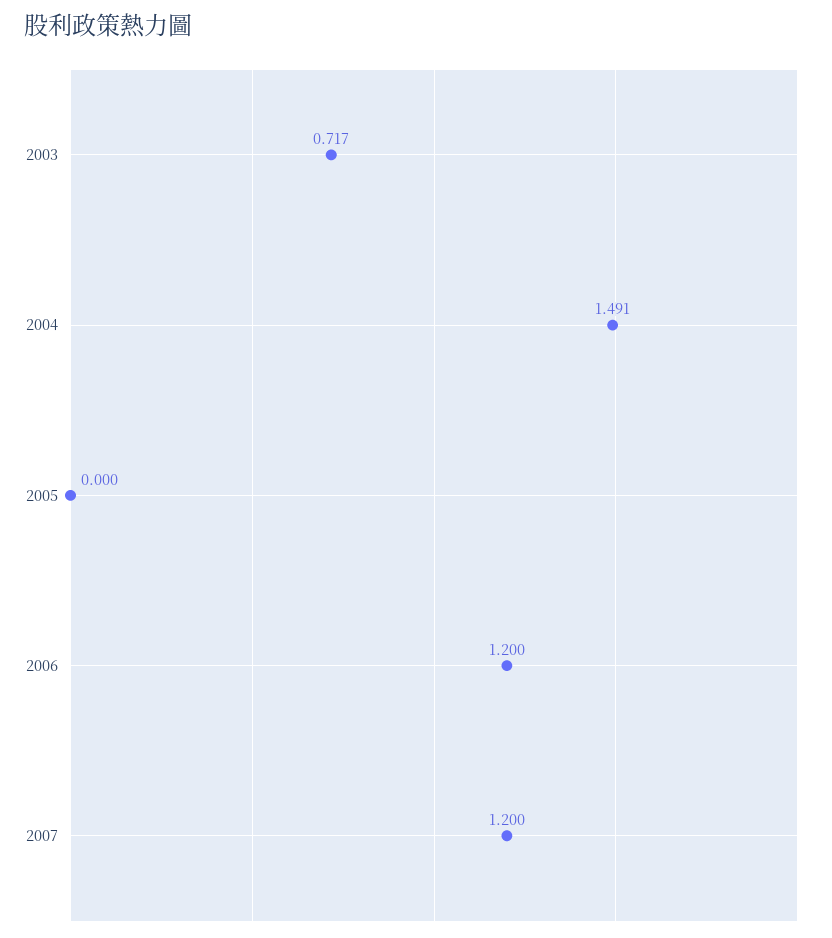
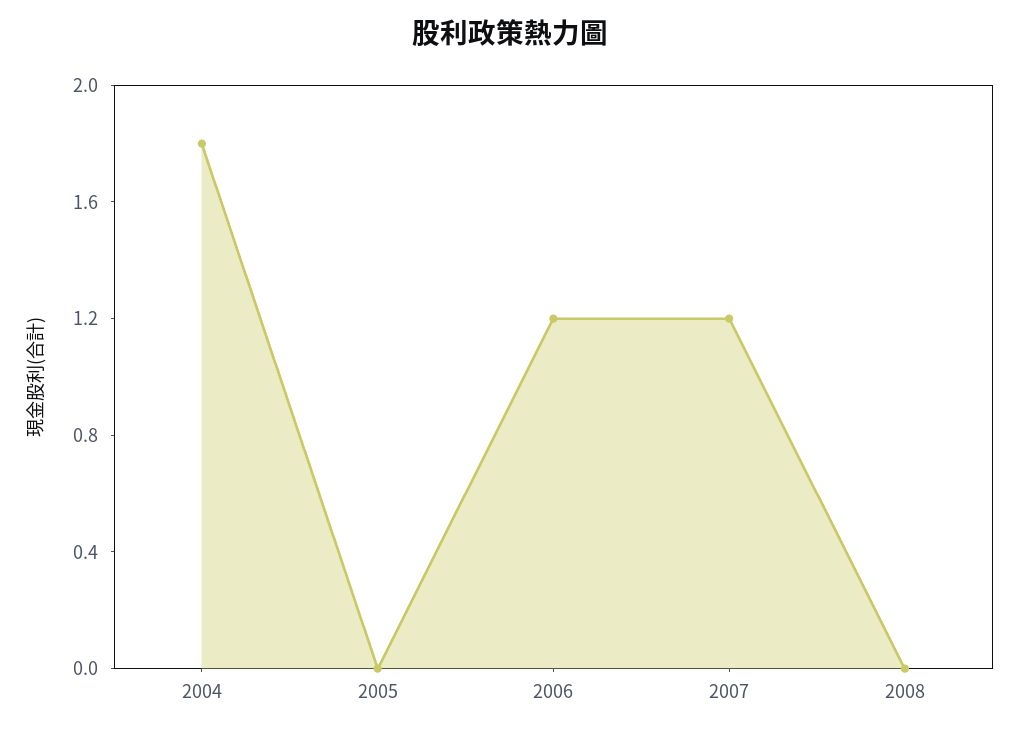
2003: 0.717 -> none
2004: 1.491 -> 1.8
2008: none -> 0

